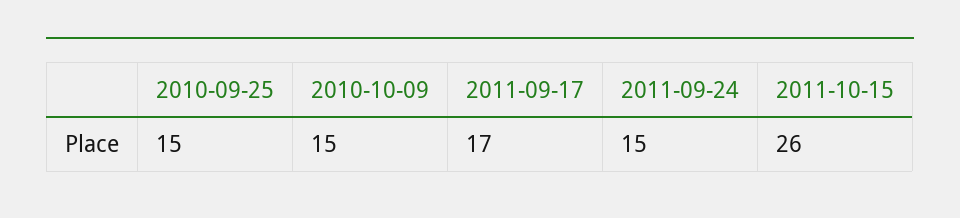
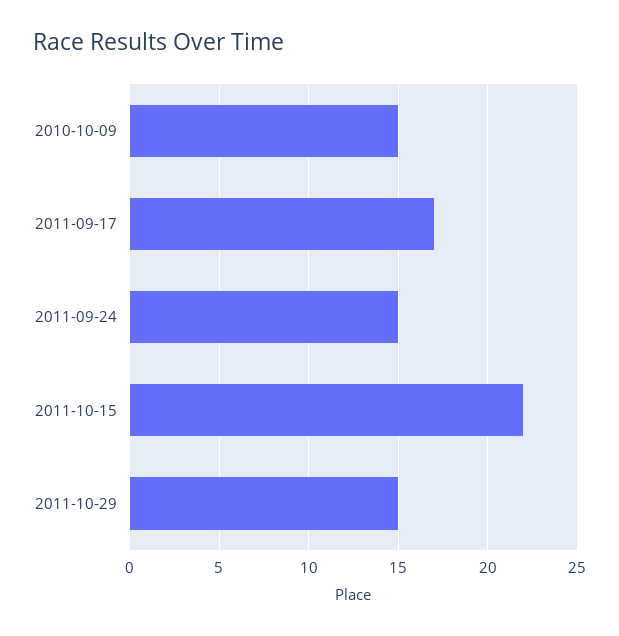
2010-09-25: 15 -> none
2011-10-15: 26 -> 22
2011-10-29: none -> 15

